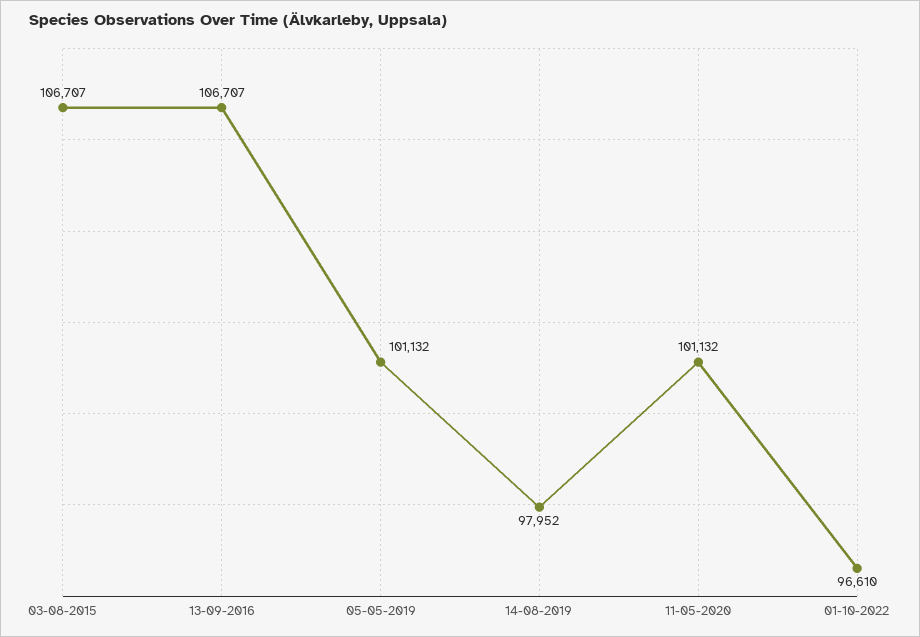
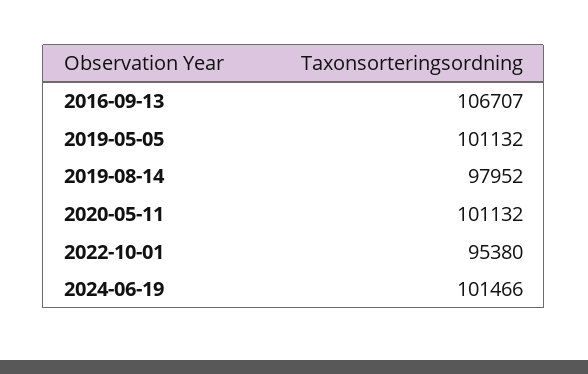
03-08-2015: 106707 -> none
01-10-2022: 96610 -> 95380
2024-06-19: none -> 101466

